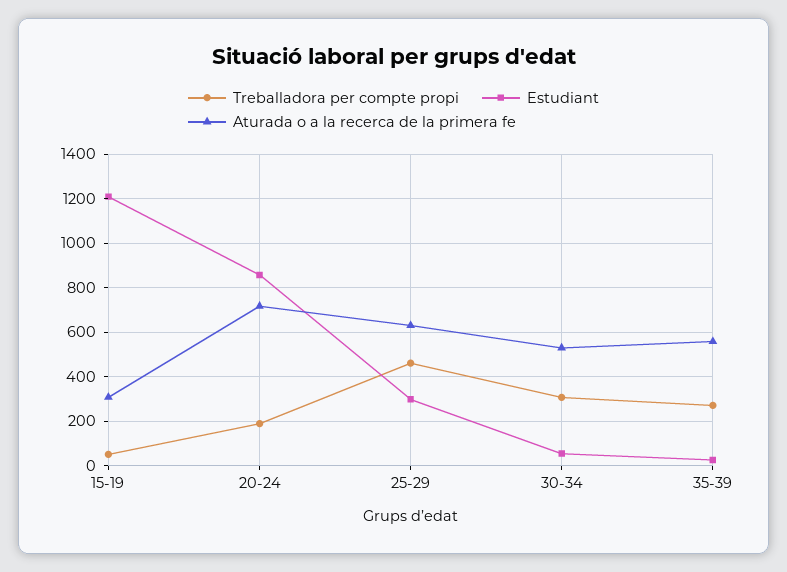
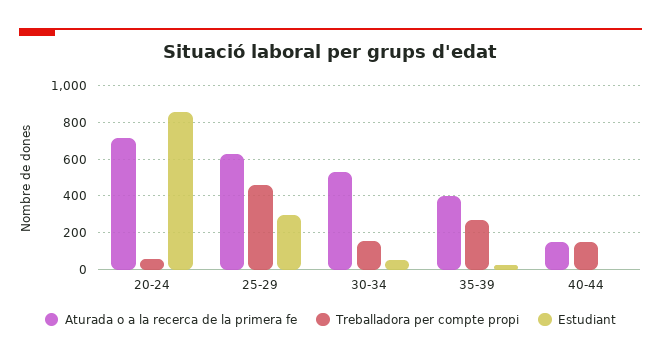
Treballadora per compte propi, 15-19: 50 -> none
Estudiant, 15-19: 1200 -> none
Aturada o a la recerca de la primera fe, 15-19: 300 -> none
Treballadora per compte propi, 20-24: 200 -> 50
Treballadora per compte propi, 30-34: 300 -> 150
Aturada o a la recerca de la primera fe, 35-39: 550 -> 400
Aturada o a la recerca de la primera fe, 40-44: none -> 150
Treballadora per compte propi, 40-44: none -> 150
Estudiant, 40-44: none -> 0

